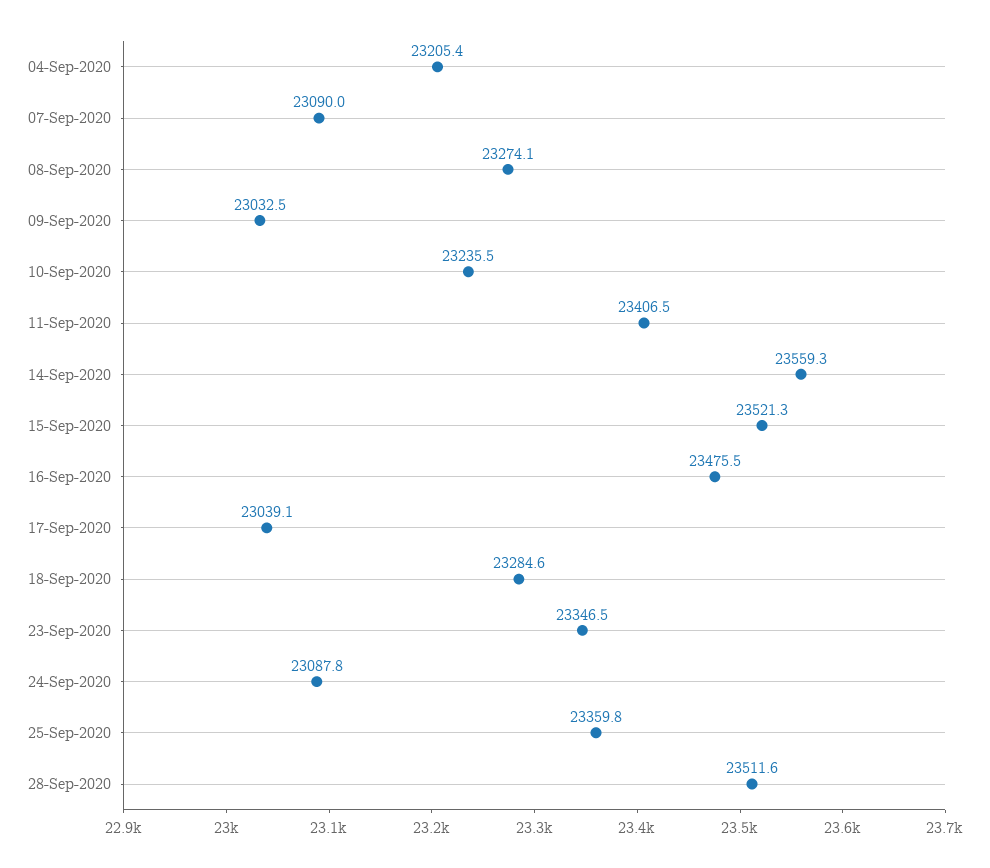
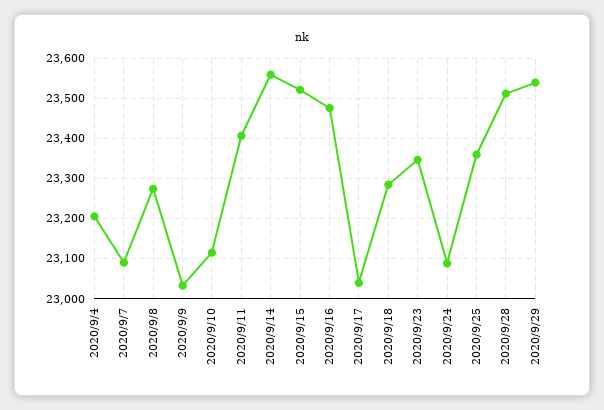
10-Sep-2020: 23235.5 -> 23120
2020/9/29: none -> 23540

